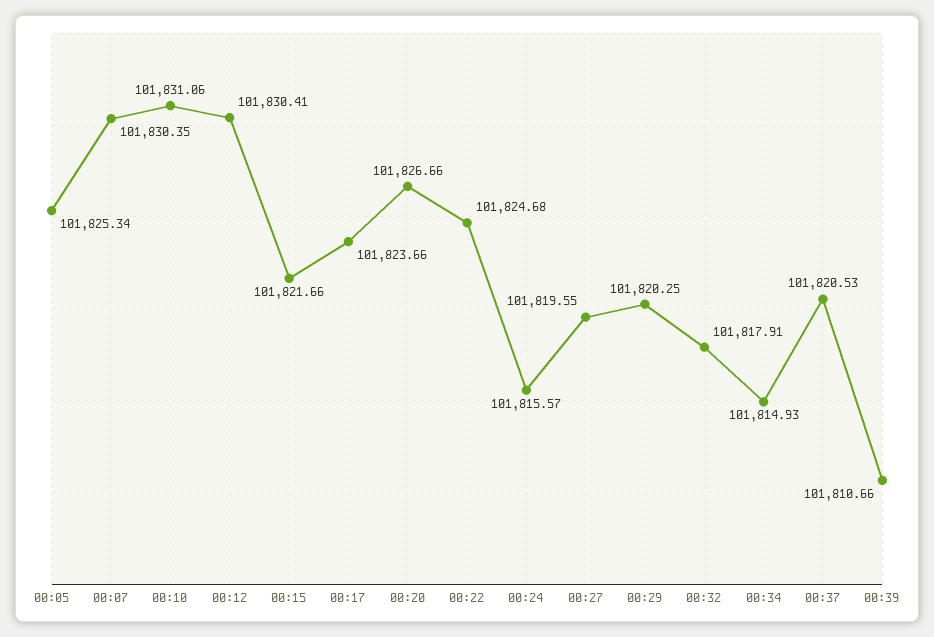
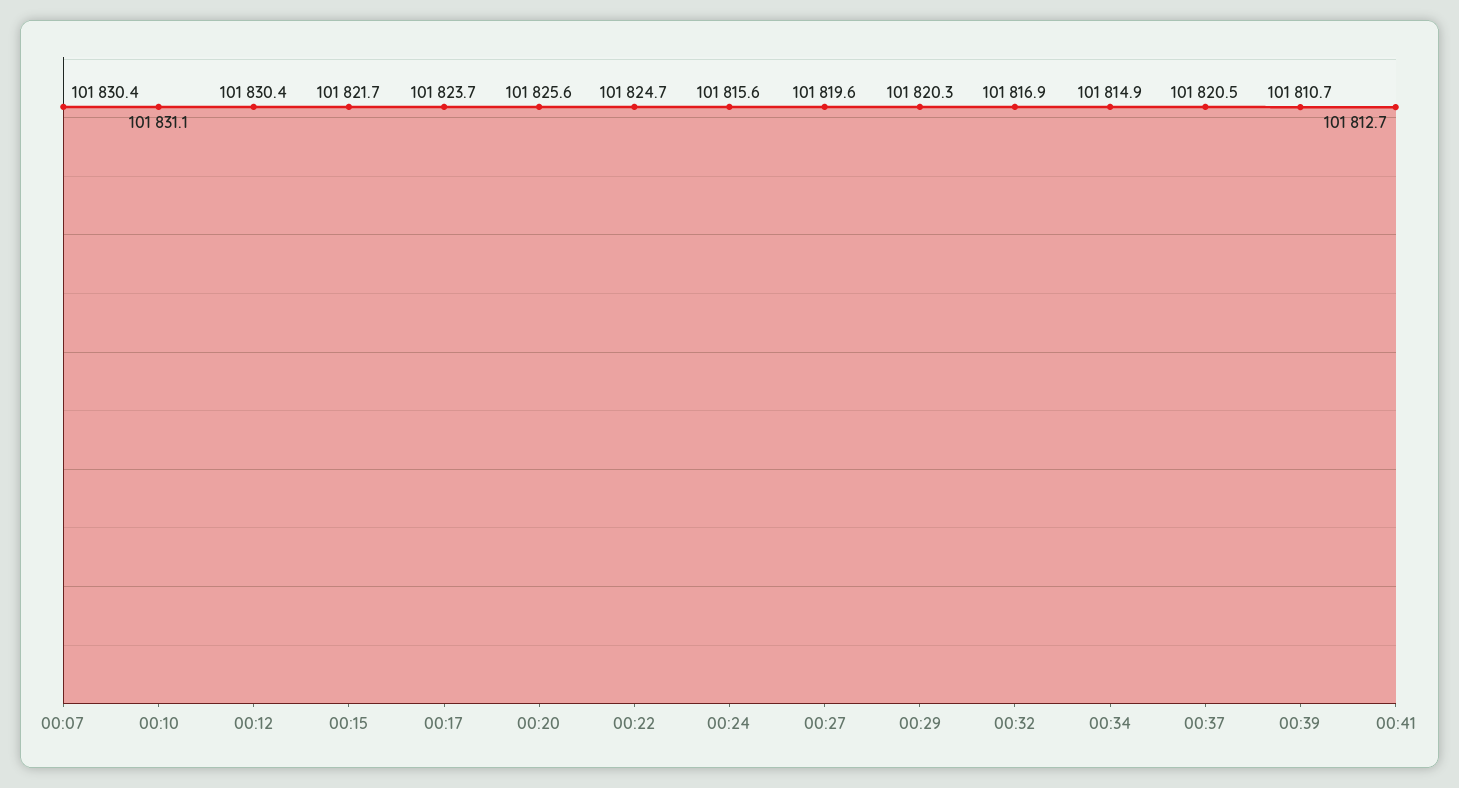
00:05: 101825.34 -> none
00:20: 101826.66 -> 101825.6
00:32: 101817.91 -> 101816.9
00:41: none -> 101812.7

